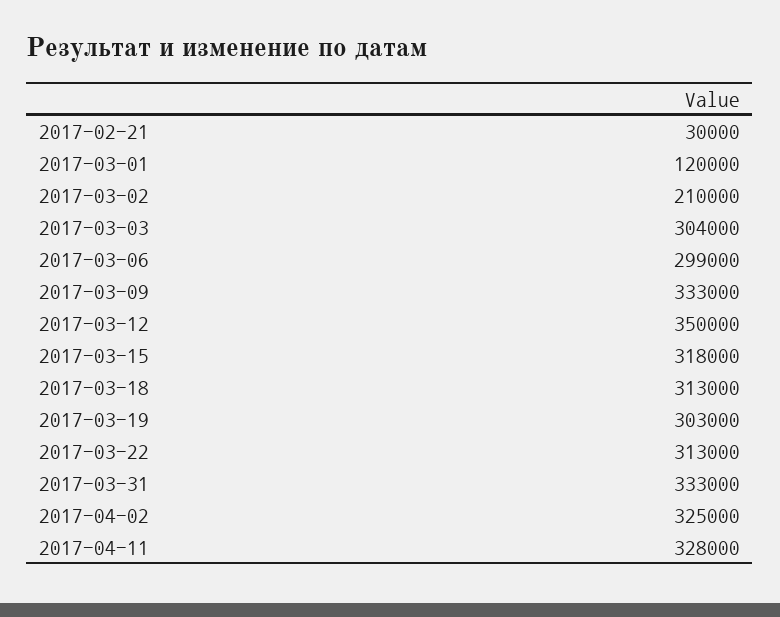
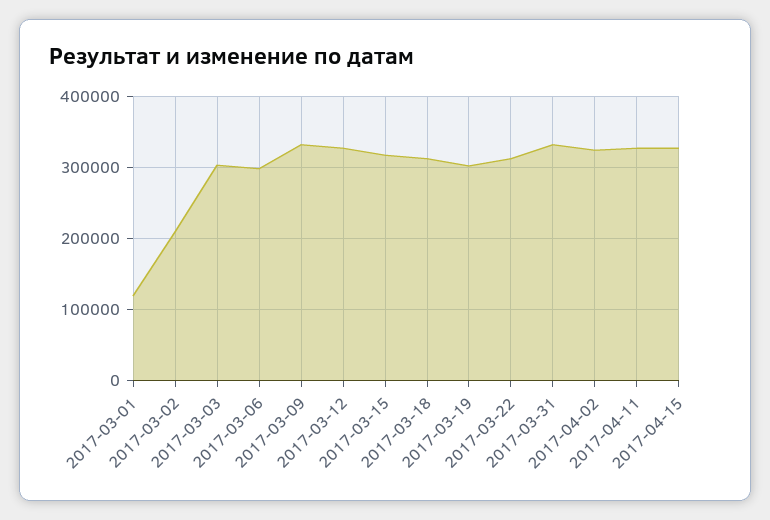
2017-02-21: 30000 -> none
2017-03-12: 350000 -> 330000
2017-04-15: none -> 330000

